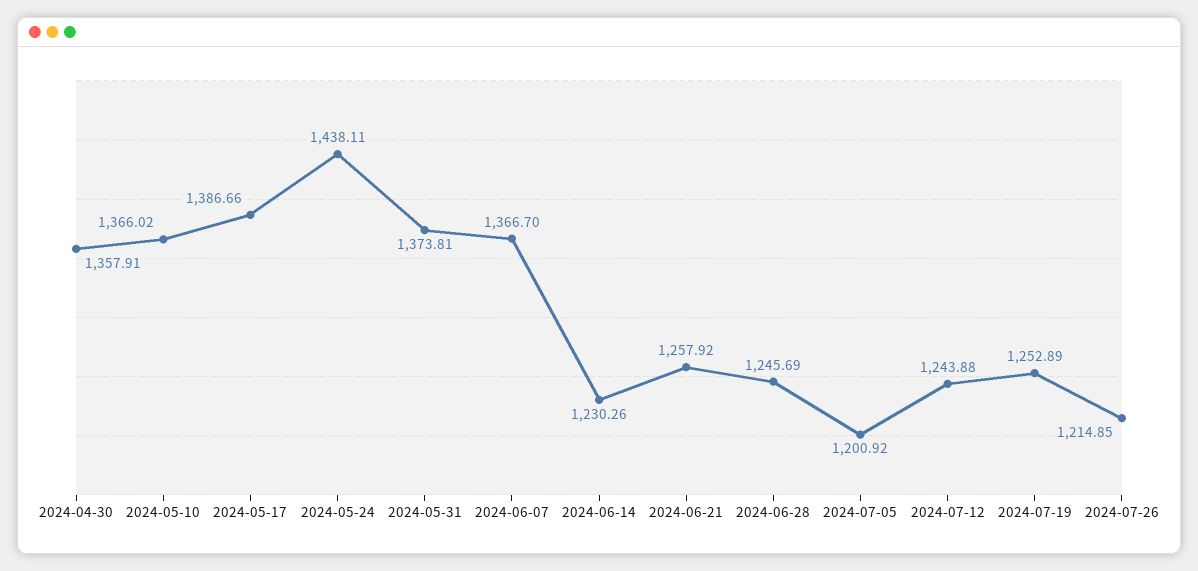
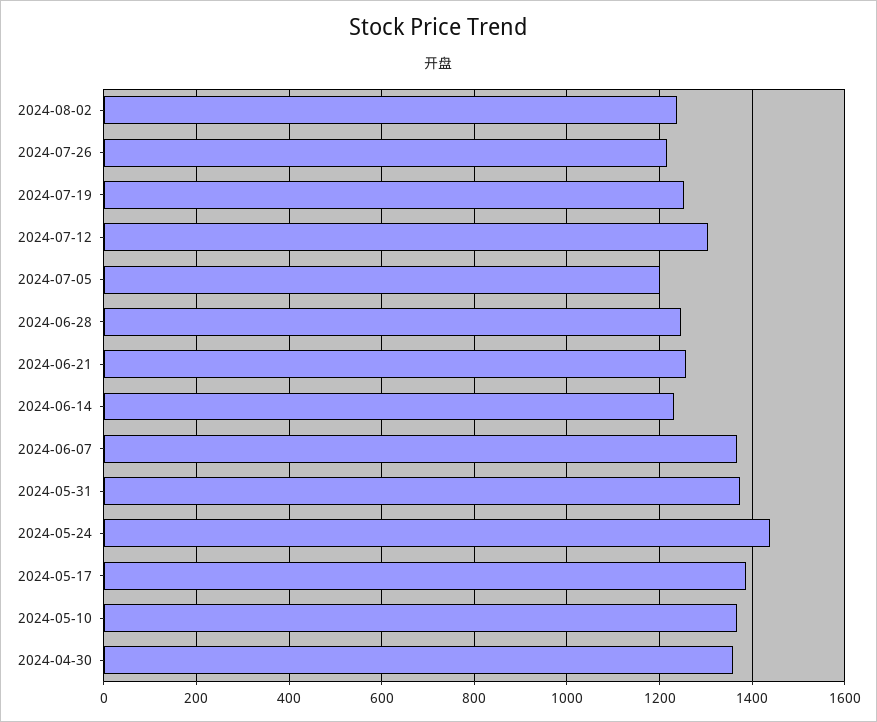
2024-07-12: 1243.88 -> 1300
2024-08-02: none -> 1240

